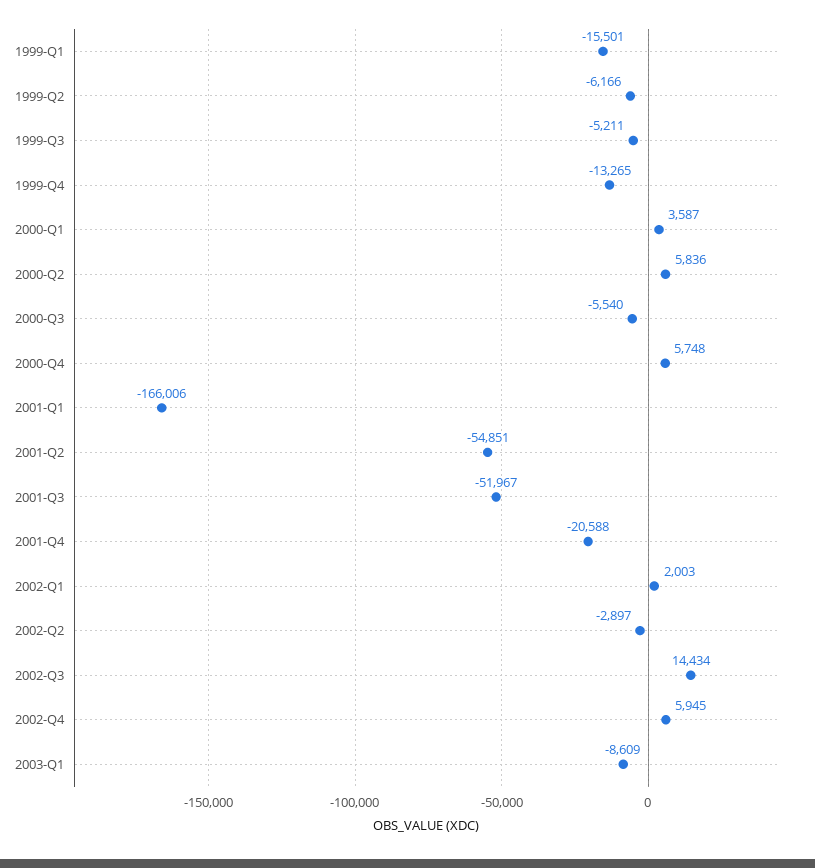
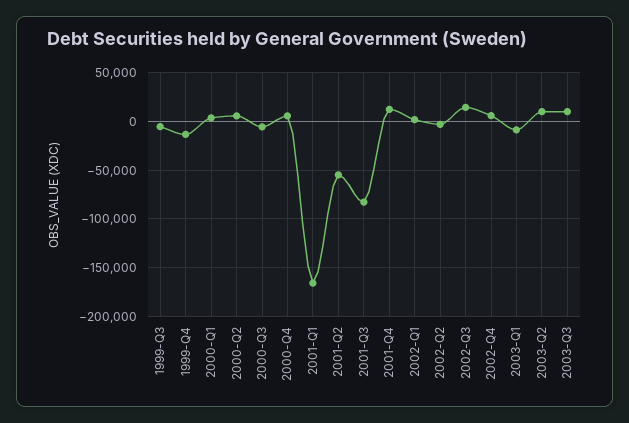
1999-Q1: -15501 -> none
1999-Q2: -6166 -> none
2001-Q3: -51967 -> -80000
2001-Q4: -20588 -> 10000
2003-Q2: none -> 10000
2003-Q3: none -> 10000

